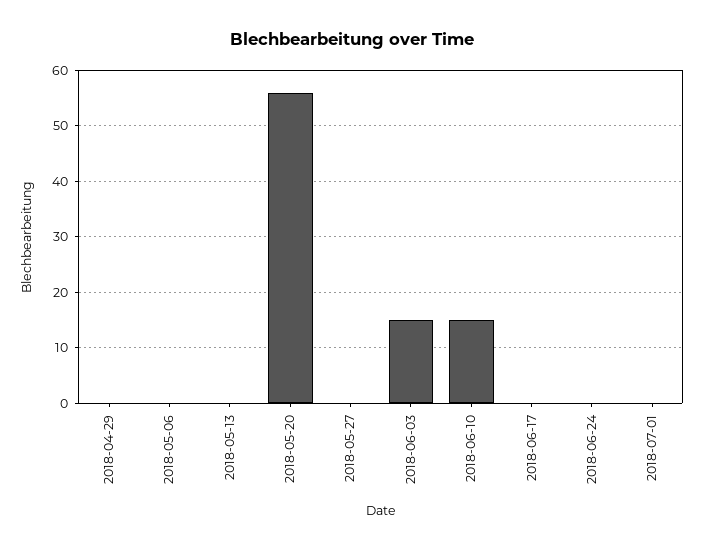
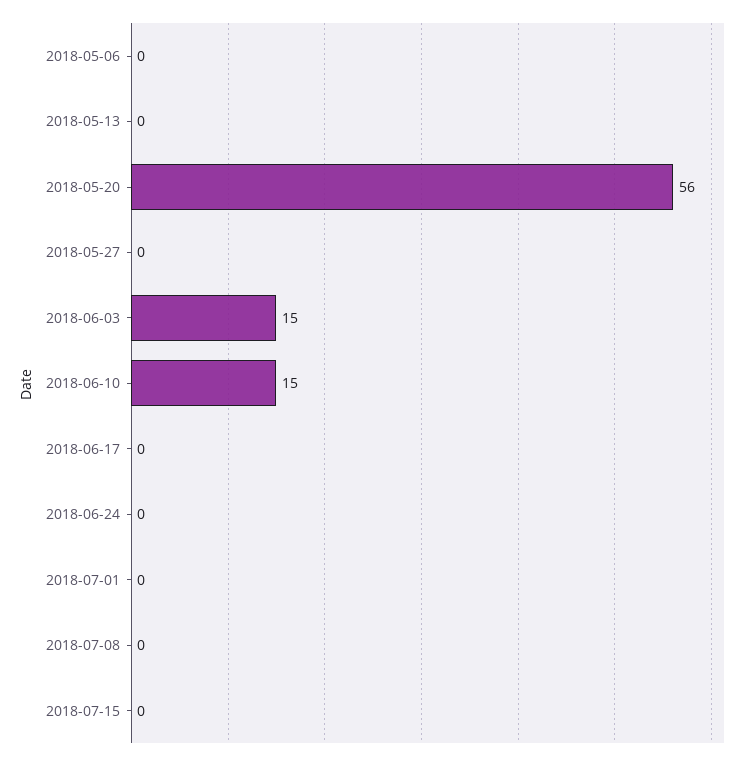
2018-04-29: 0 -> none
2018-07-08: none -> 0
2018-07-15: none -> 0

